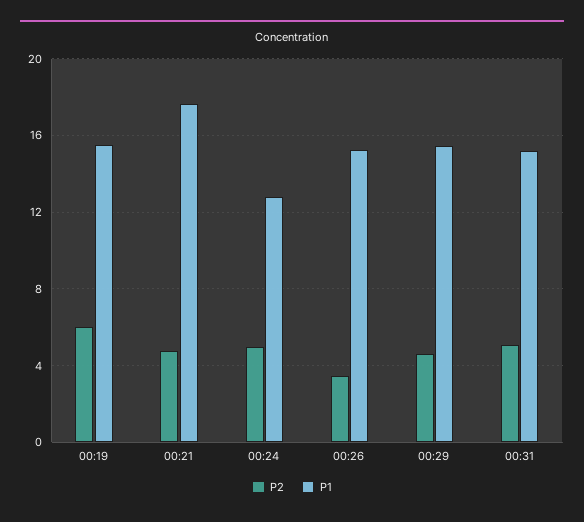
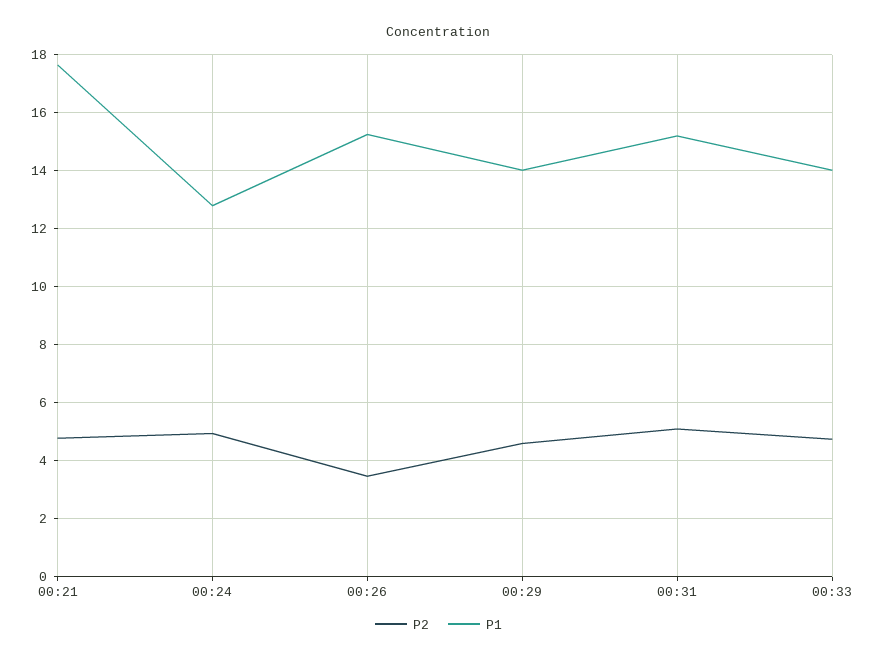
P2, 00:19: 6 -> none
P1, 00:19: 15.5 -> none
P1, 00:29: 15.5 -> 14
P2, 00:33: none -> 4.75
P1, 00:33: none -> 14

